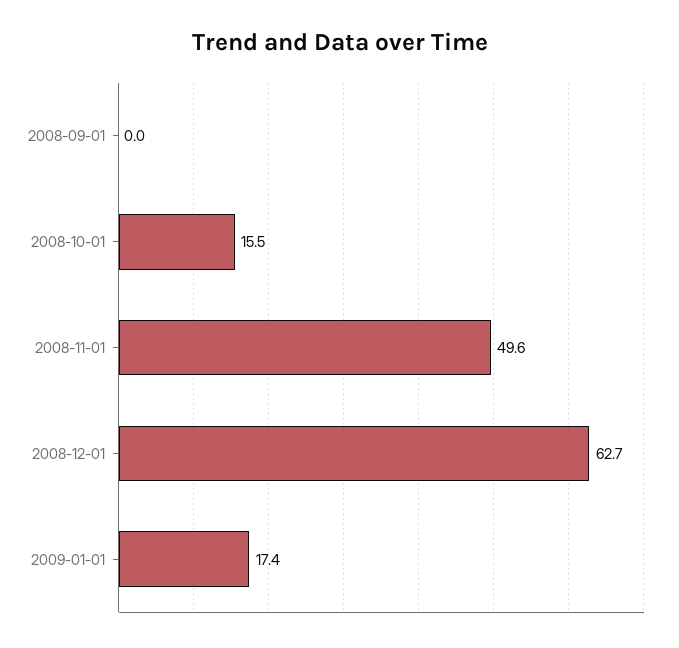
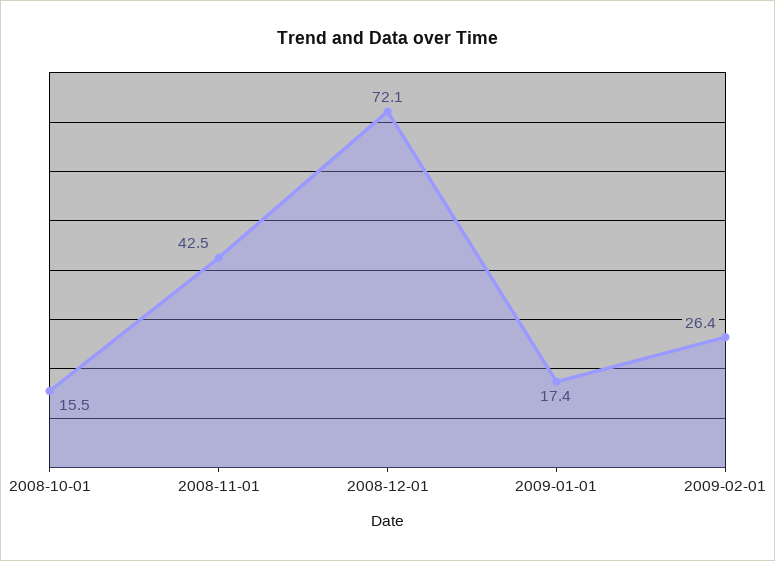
2008-09-01: 0 -> none
2008-11-01: 49.6 -> 42.5
2008-12-01: 62.7 -> 72.1
2009-02-01: none -> 26.4

